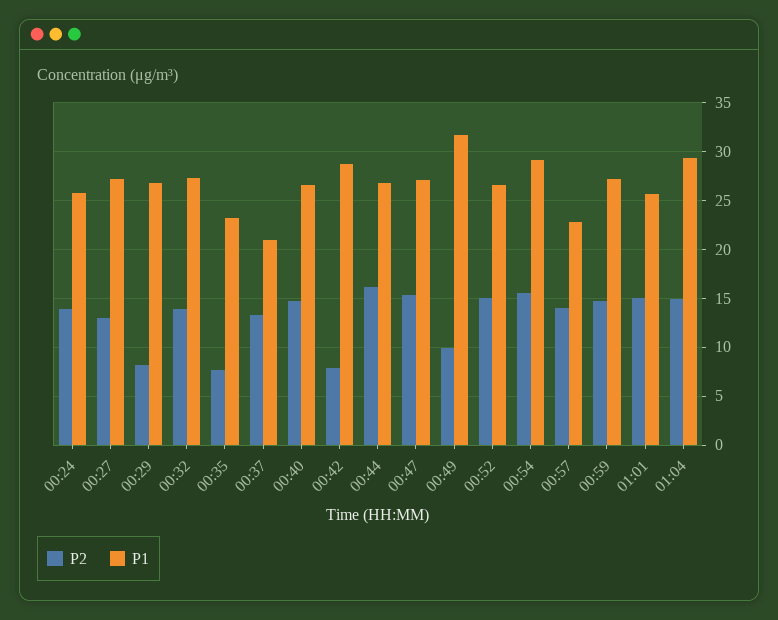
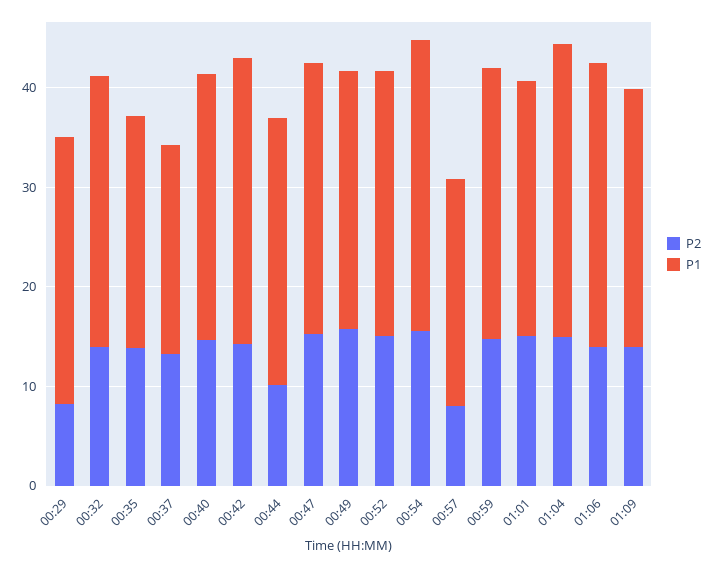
P2, 00:24: 14 -> none
P1, 00:24: 26 -> none
P2, 00:27: 13 -> none
P1, 00:27: 27 -> none
P2, 00:35: 8 -> 14
P2, 00:42: 8 -> 14
P2, 00:44: 16 -> 10
P2, 00:49: 10 -> 16
P1, 00:49: 32 -> 26
P2, 00:57: 14 -> 8
P2, 01:06: none -> 14
P1, 01:06: none -> 28
P2, 01:09: none -> 14
P1, 01:09: none -> 26

